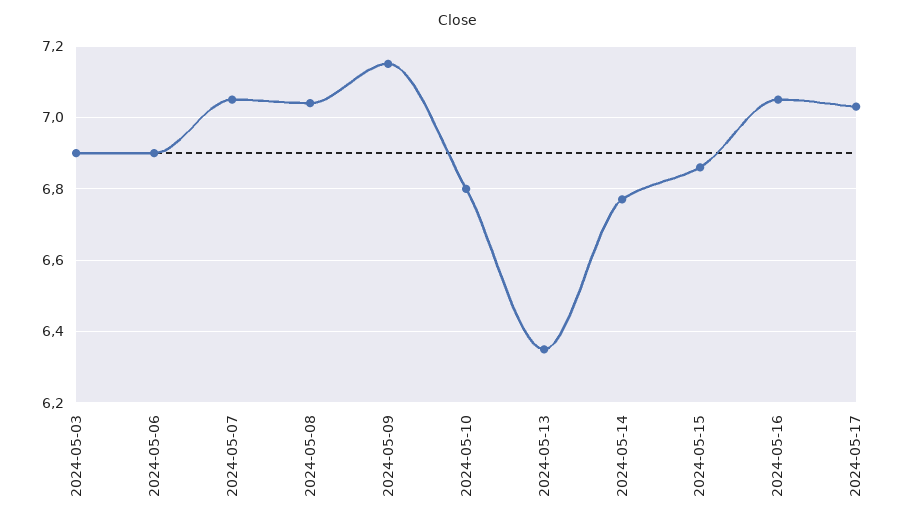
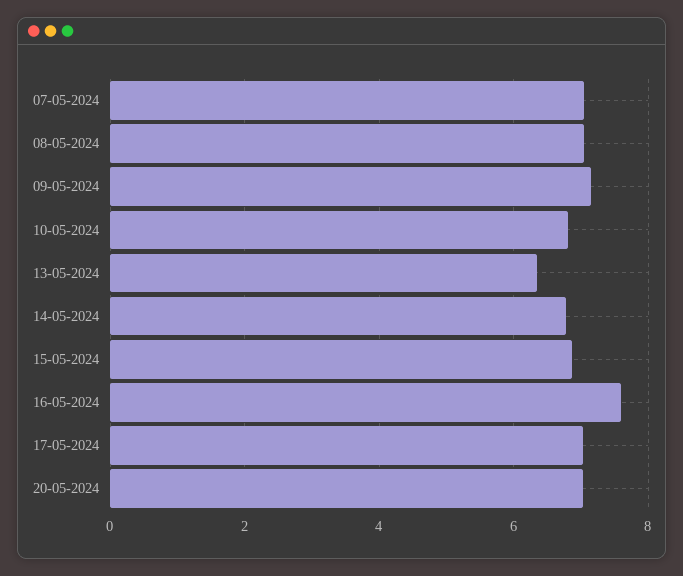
2024-05-03: 6.9 -> none
2024-05-06: 6.9 -> none
2024-05-16: 7.05 -> 7.6
20-05-2024: none -> 7

